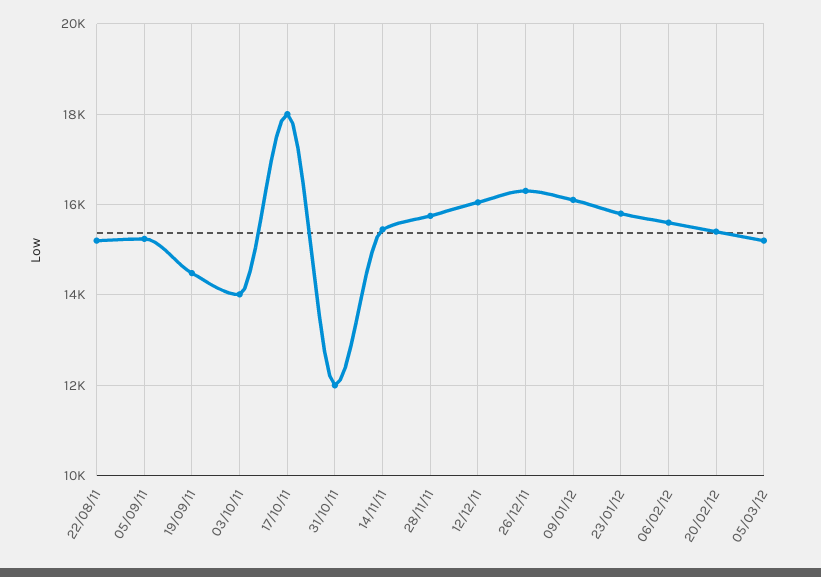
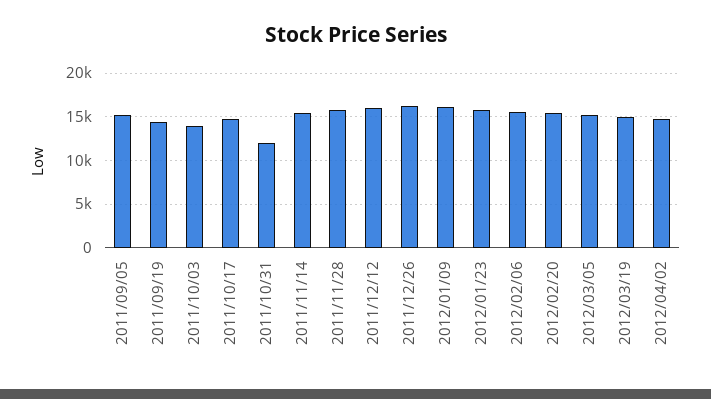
22/08/11: 15200 -> none
17/10/11: 18000 -> 15000
2012/03/19: none -> 15000
2012/04/02: none -> 15000

